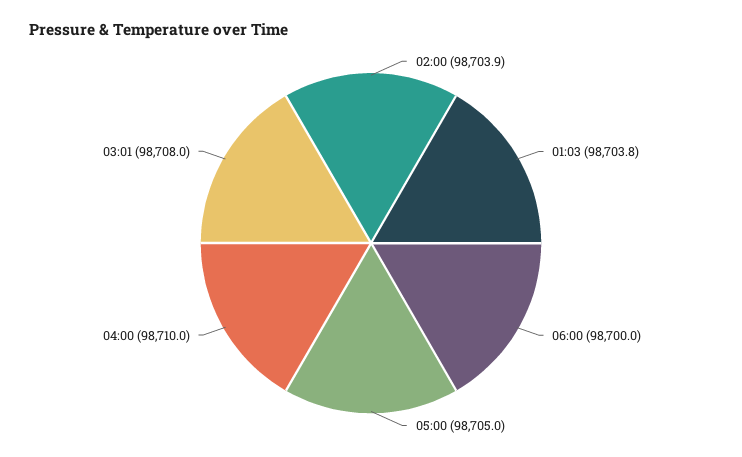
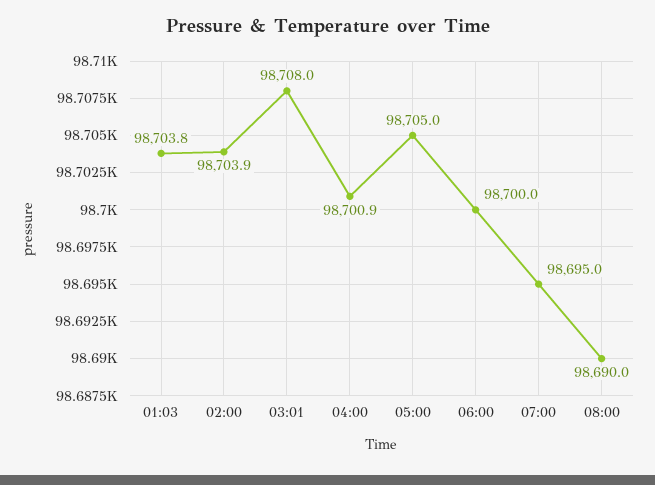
04:00: 98710 -> 98700.9
07:00: none -> 98695
08:00: none -> 98690

